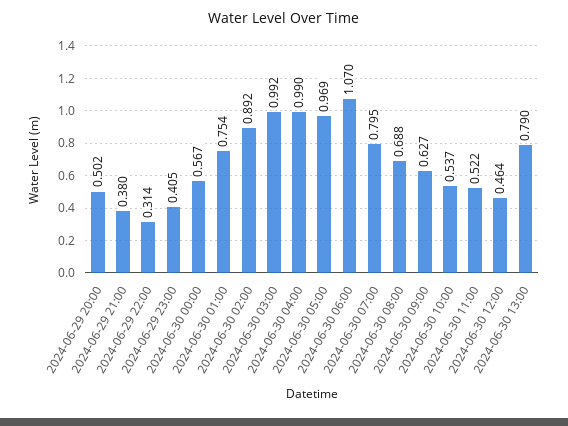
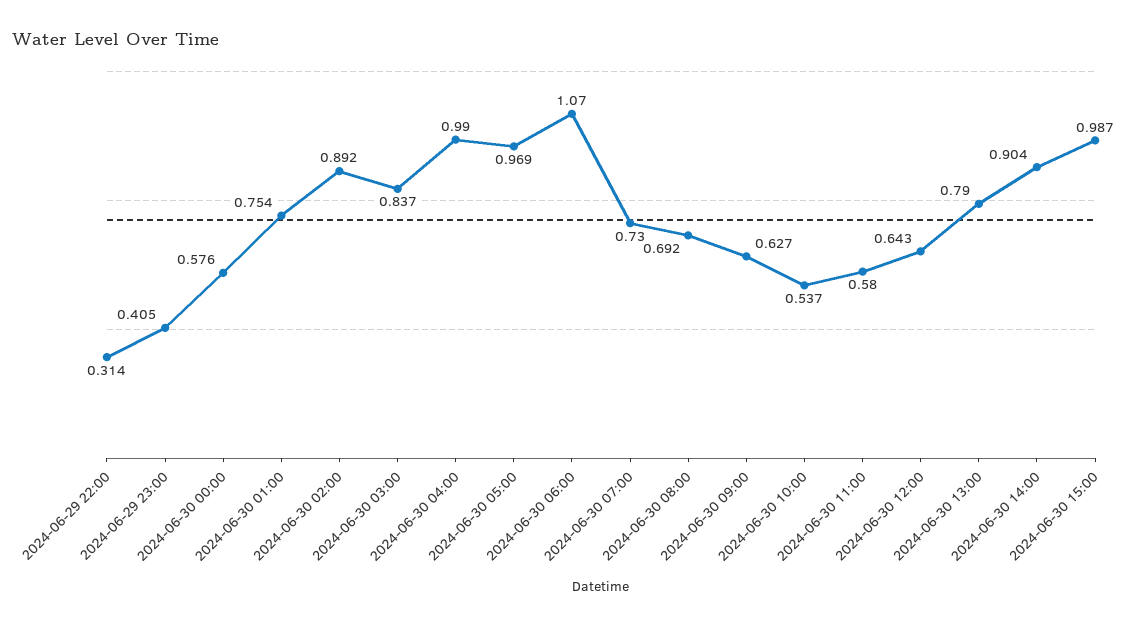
2024-06-29 20:00: 0.502 -> none
2024-06-29 21:00: 0.38 -> none
2024-06-30 00:00: 0.567 -> 0.576
2024-06-30 03:00: 0.992 -> 0.837
2024-06-30 07:00: 0.795 -> 0.73
2024-06-30 08:00: 0.688 -> 0.692
2024-06-30 11:00: 0.522 -> 0.58
2024-06-30 12:00: 0.464 -> 0.643
2024-06-30 14:00: none -> 0.904
2024-06-30 15:00: none -> 0.987

